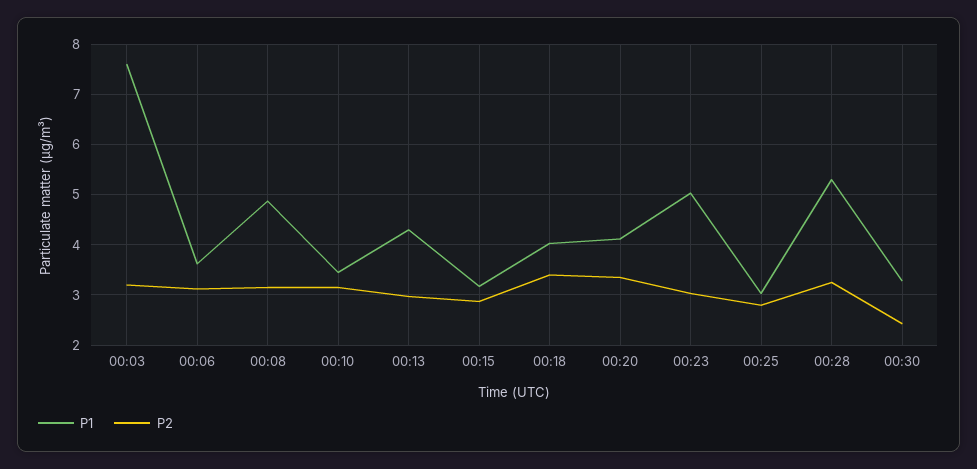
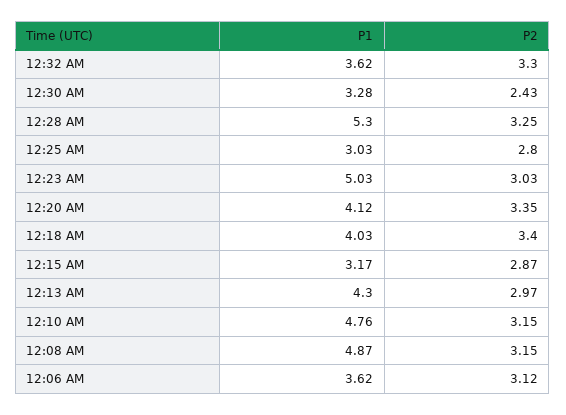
P1, 00:03: 7.6 -> none
P2, 00:03: 3.2 -> none
P1, 00:10: 3.4 -> 4.76
P1, 12:32 AM: none -> 3.62
P2, 12:32 AM: none -> 3.3

